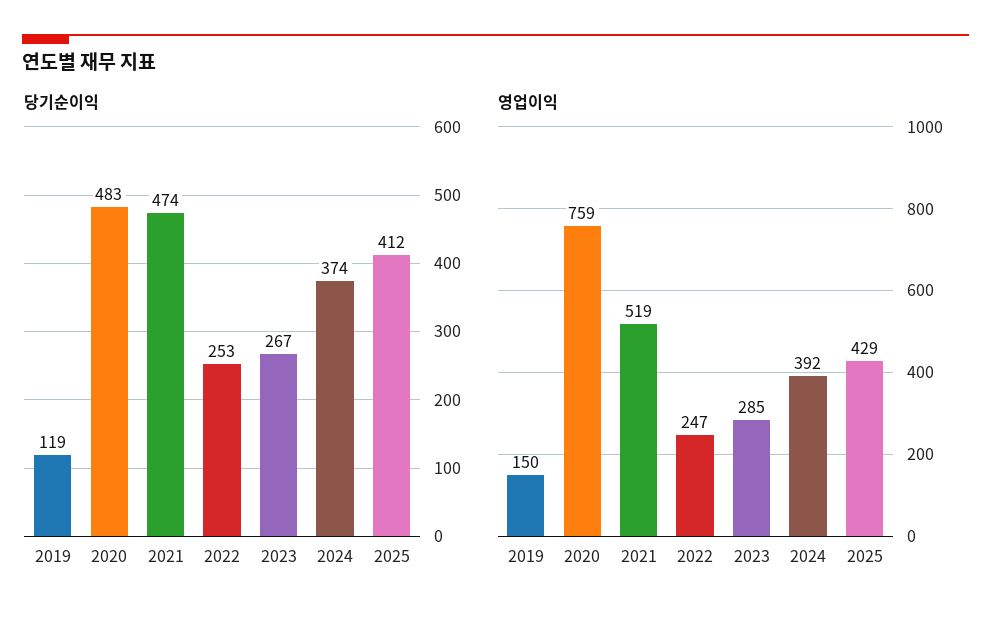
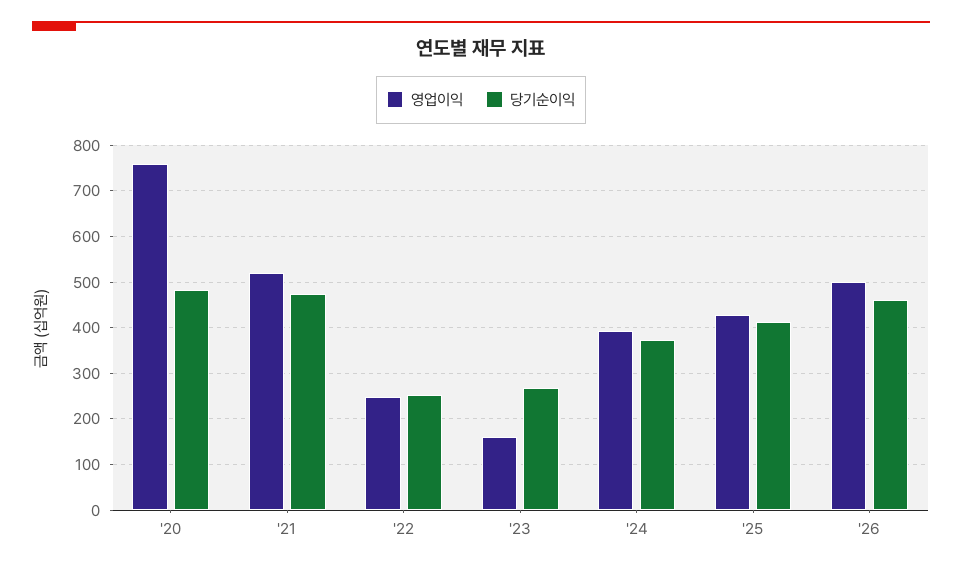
당기순이익, 2019: 119 -> none
영업이익, 2019: 150 -> none
영업이익, 2023: 285 -> 160
영업이익, '26: none -> 500
당기순이익, '26: none -> 460

